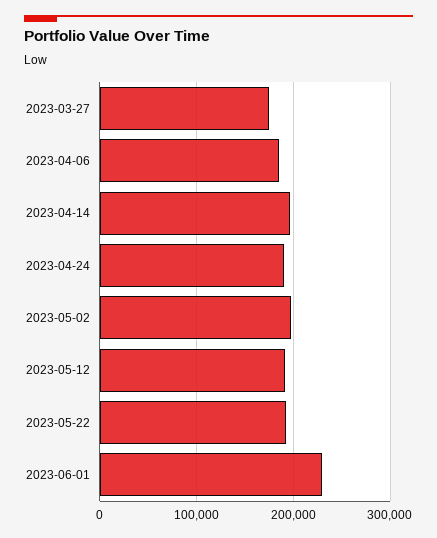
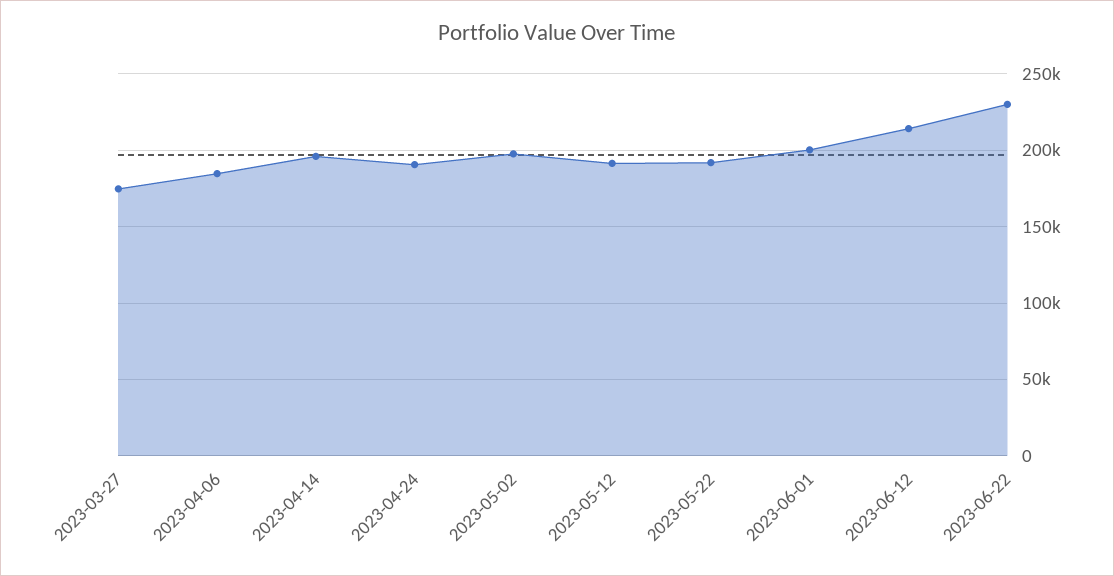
2023-06-01: 230000 -> 200000
2023-06-12: none -> 215000
2023-06-22: none -> 230000

